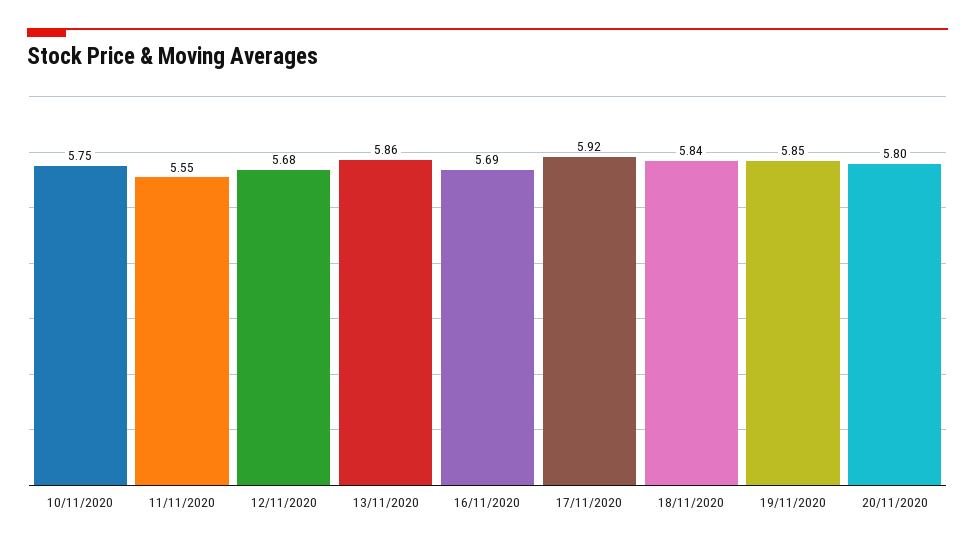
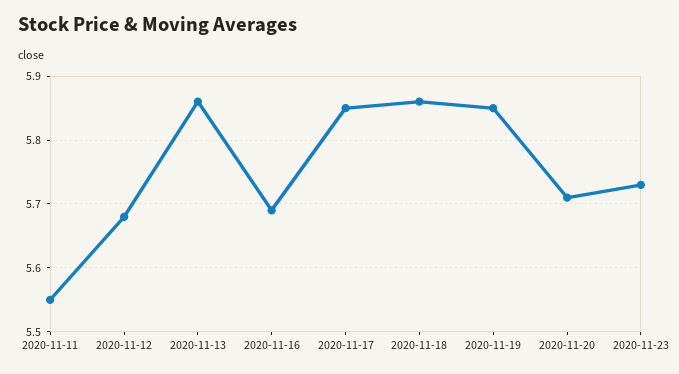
10/11/2020: 5.75 -> none
17/11/2020: 5.92 -> 5.85
18/11/2020: 5.84 -> 5.86
20/11/2020: 5.8 -> 5.71
2020-11-23: none -> 5.73

